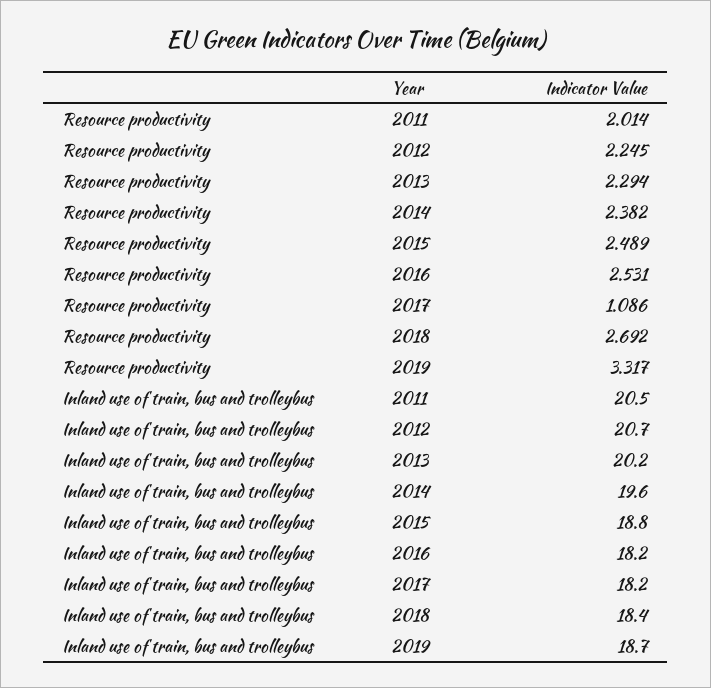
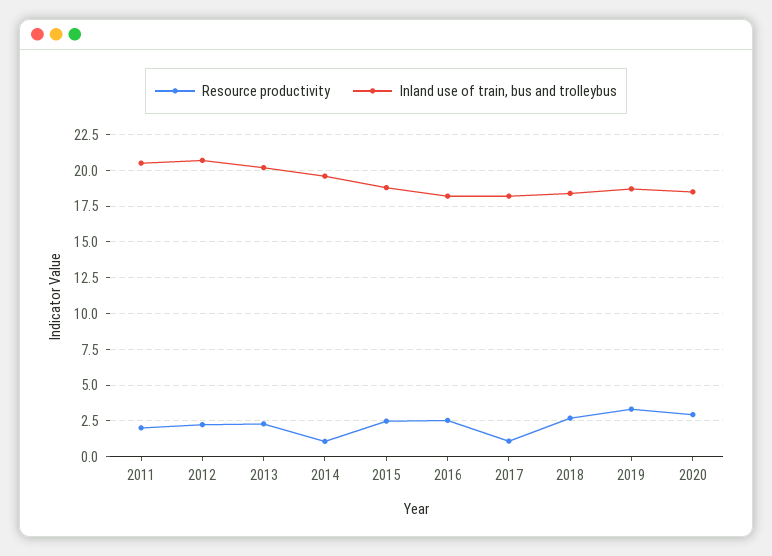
Resource productivity, 2014: 2.382 -> 1
Resource productivity, 2020: none -> 3
Inland use of train, bus and trolleybus, 2020: none -> 18.5

